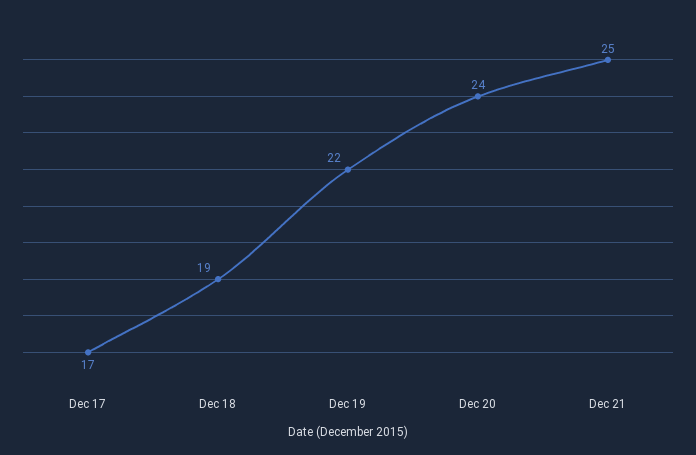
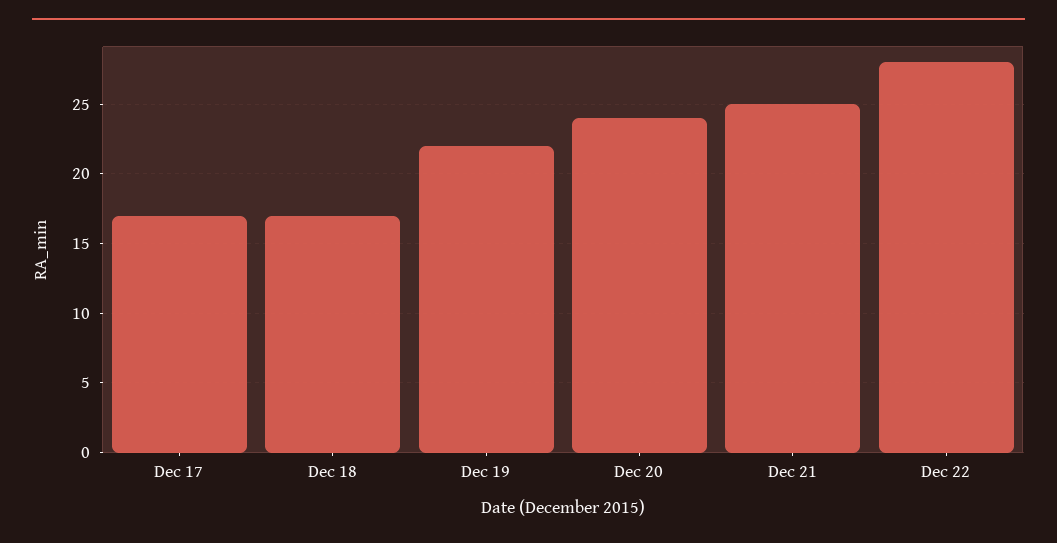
Dec 18: 19 -> 17
Dec 22: none -> 28

